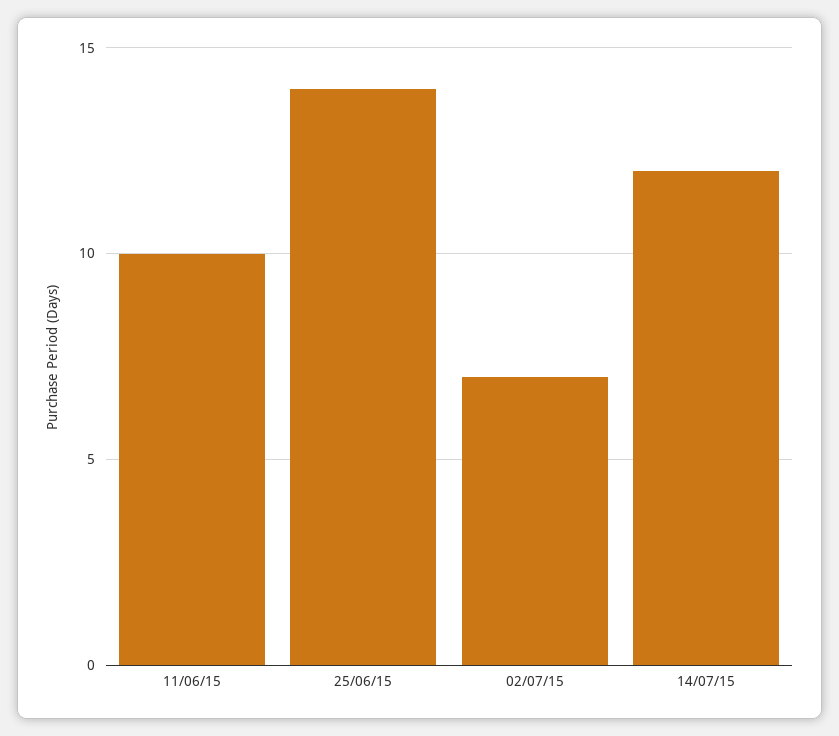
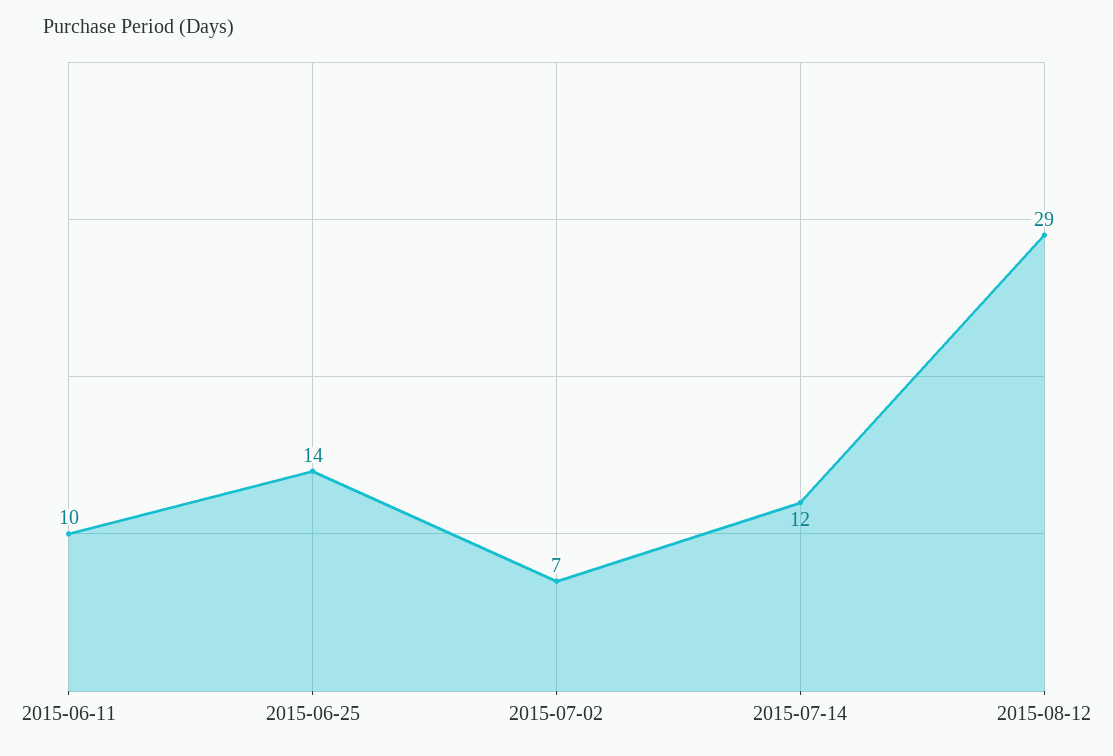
2015-08-12: none -> 29

